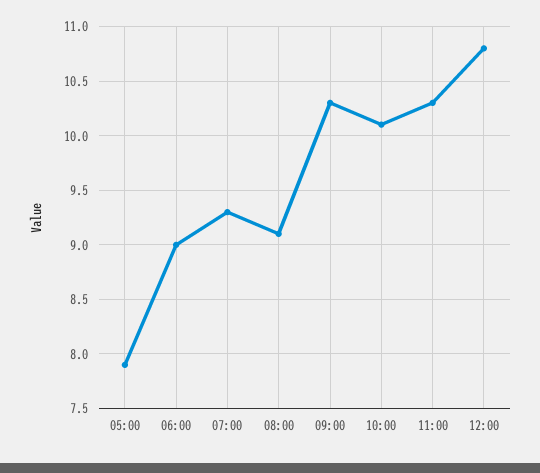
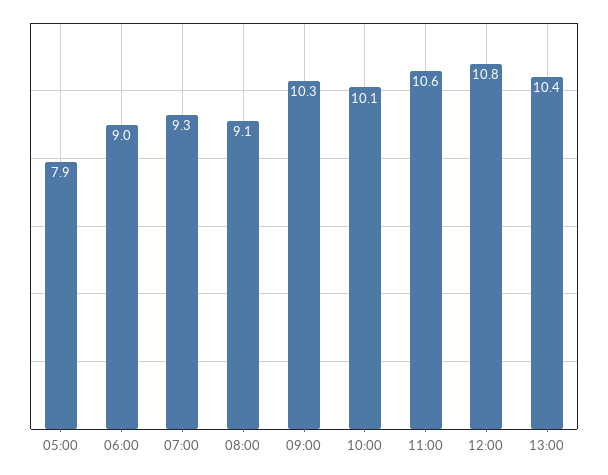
11:00: 10.3 -> 10.6
13:00: none -> 10.4

